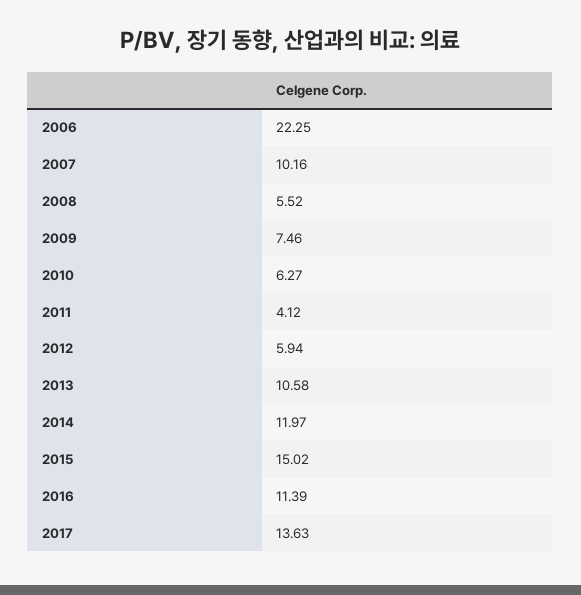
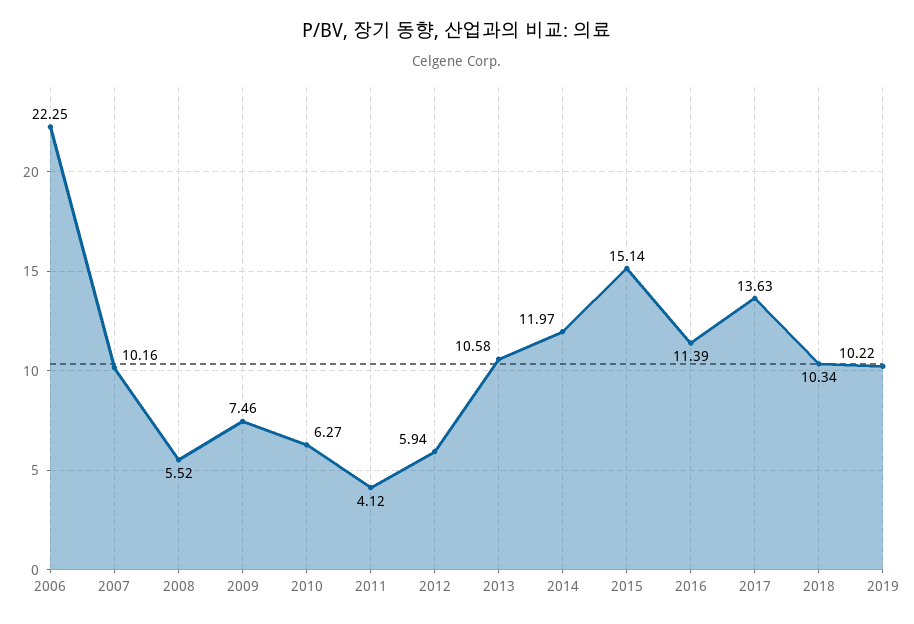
2015: 15.02 -> 15.14
2018: none -> 10.34
2019: none -> 10.22

